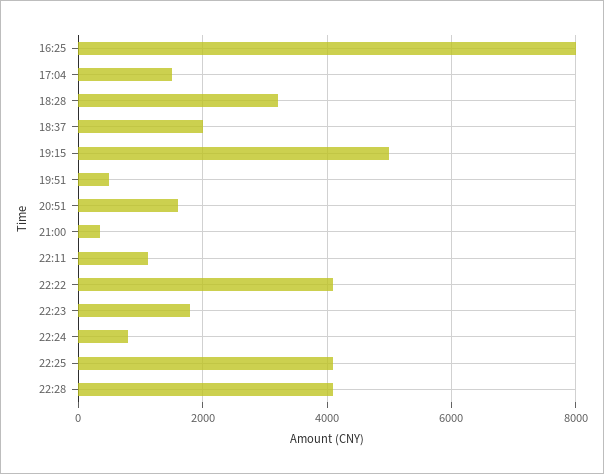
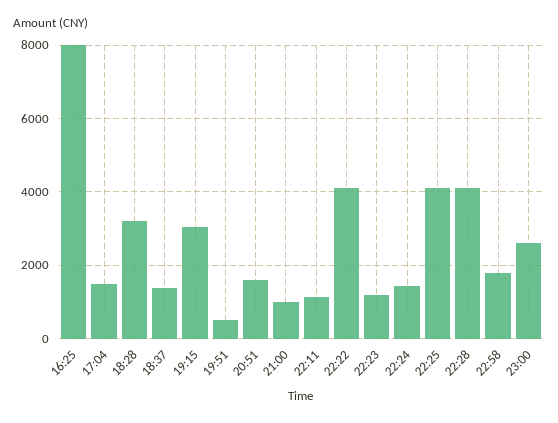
18:37: 2000 -> 1400
19:15: 5000 -> 3000
21:00: 400 -> 1000
22:23: 1800 -> 1200
22:24: 800 -> 1400
22:58: none -> 1800
23:00: none -> 2600

